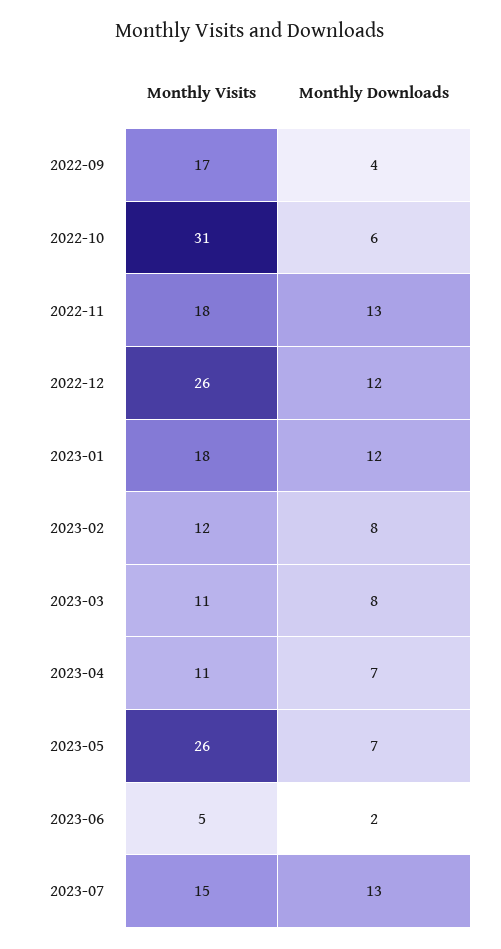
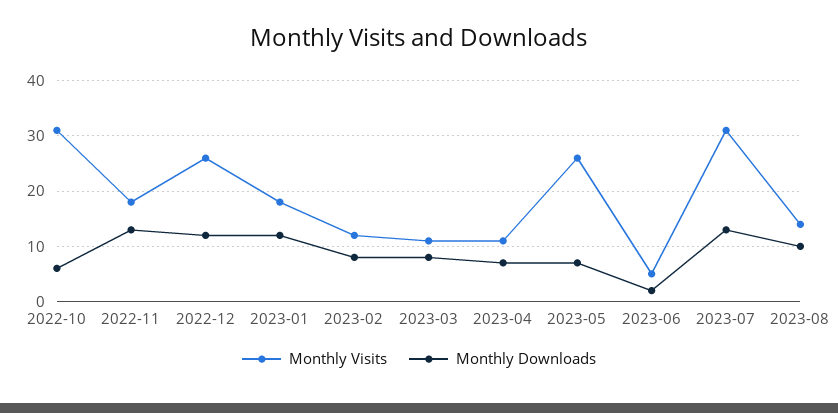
Monthly Visits, 2022-09: 17 -> none
Monthly Downloads, 2022-09: 4 -> none
Monthly Visits, 2023-07: 15 -> 30
Monthly Visits, 2023-08: none -> 15
Monthly Downloads, 2023-08: none -> 10

